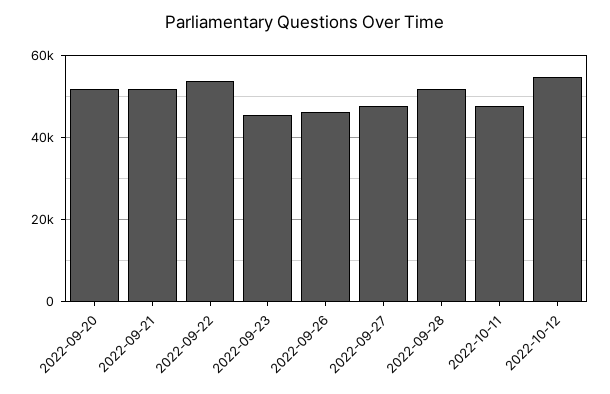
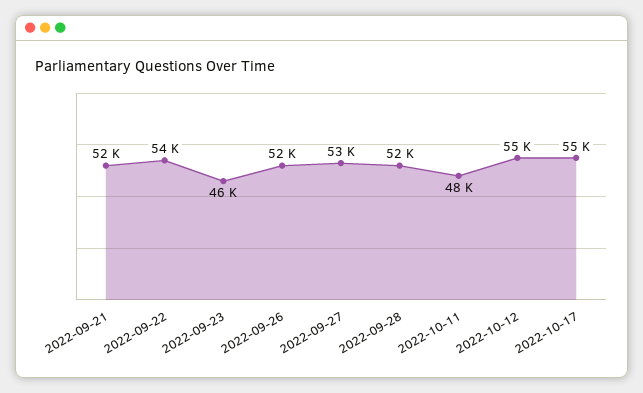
2022-09-20: 52000 -> none
2022-09-26: 46000 -> 52000
2022-09-27: 48000 -> 53000
2022-10-17: none -> 55000

